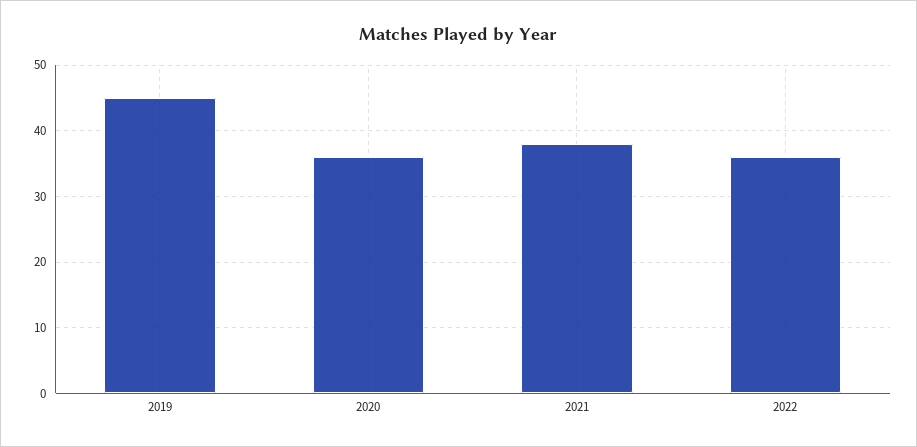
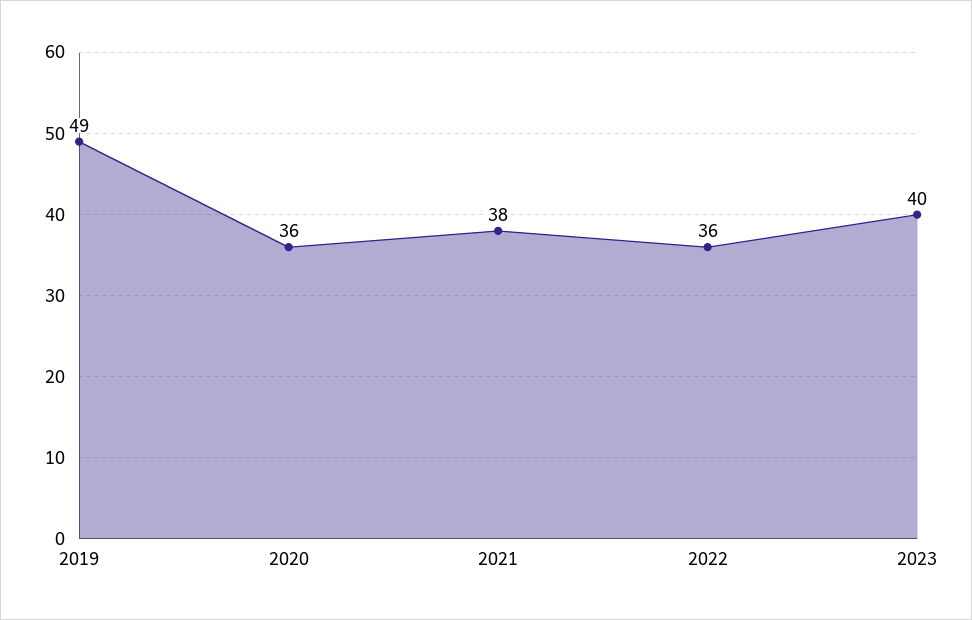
2019: 45 -> 49
2023: none -> 40

